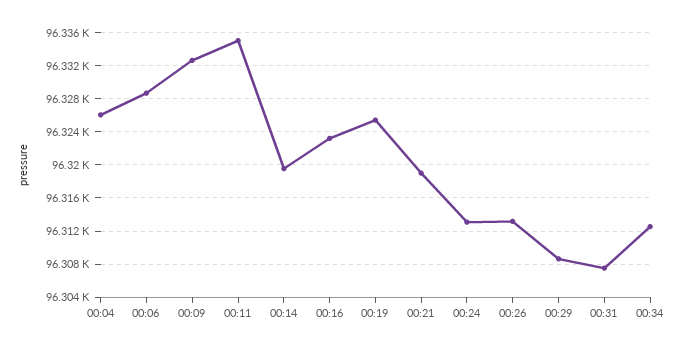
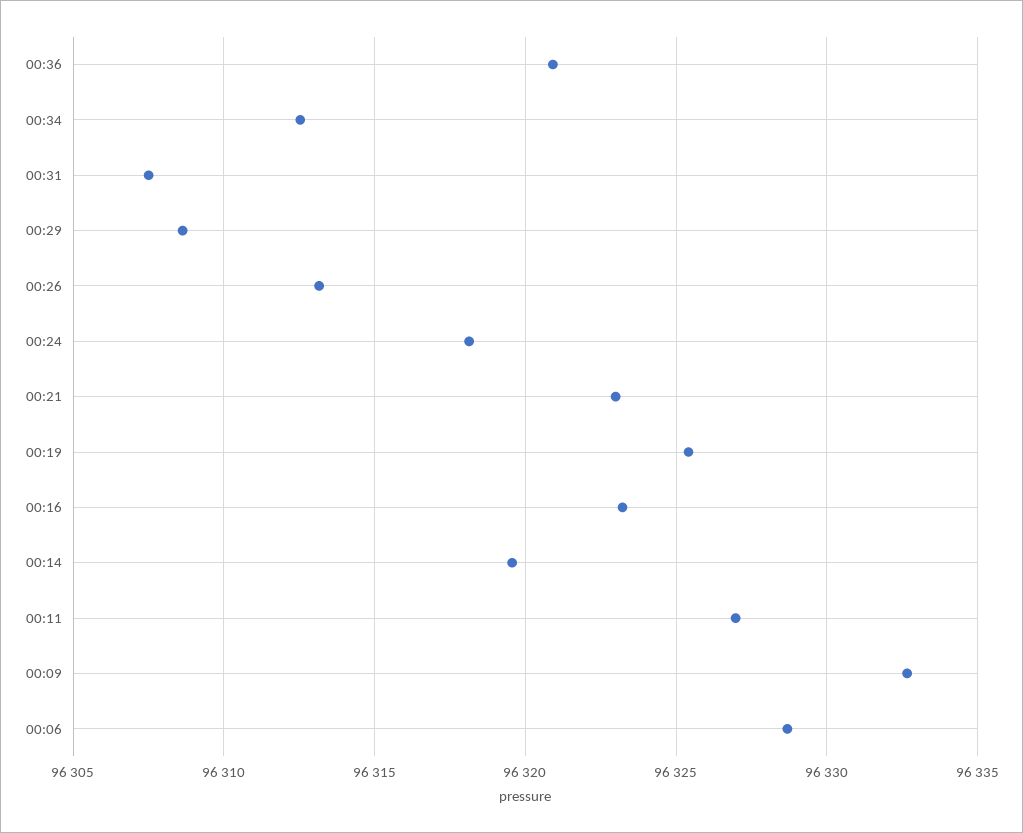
00:04: 96326 -> none
00:11: 96335 -> 96327
00:21: 96319 -> 96323
00:24: 96313 -> 96318
00:36: none -> 96321

